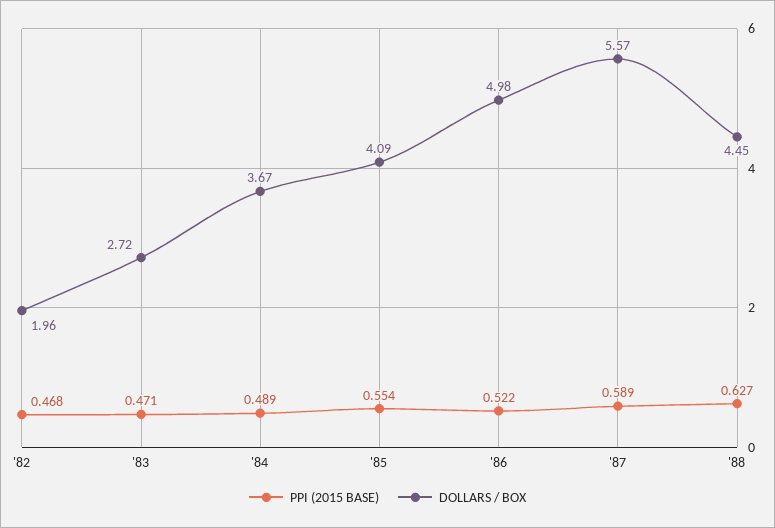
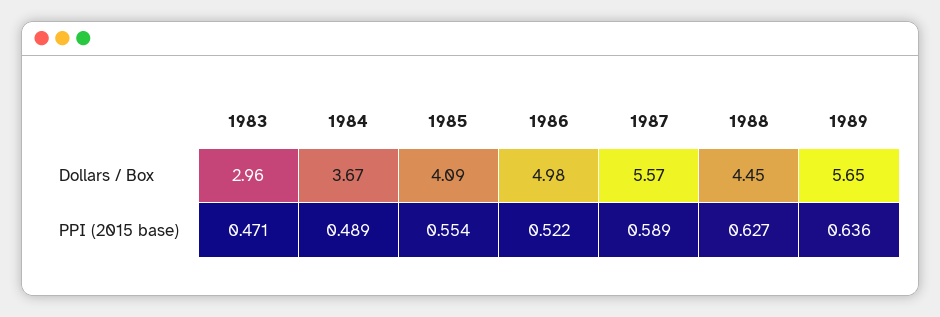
PPI (2015 BASE), '82: 0.468 -> none
DOLLARS / BOX, '82: 1.96 -> none
DOLLARS / BOX, '83: 2.72 -> 2.96
DOLLARS / BOX, 1989: none -> 5.65
PPI (2015 BASE), 1989: none -> 0.636

